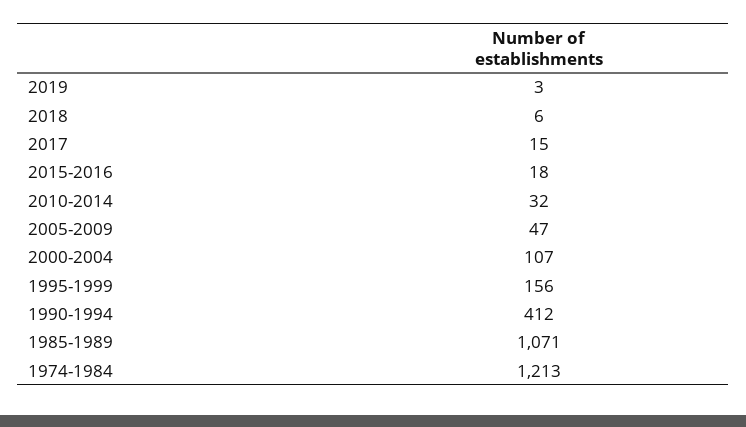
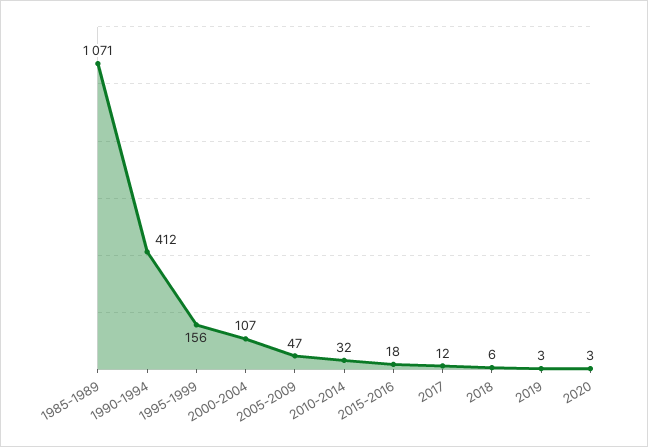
2017: 15 -> 12
1974-1984: 1213 -> none
2020: none -> 3

